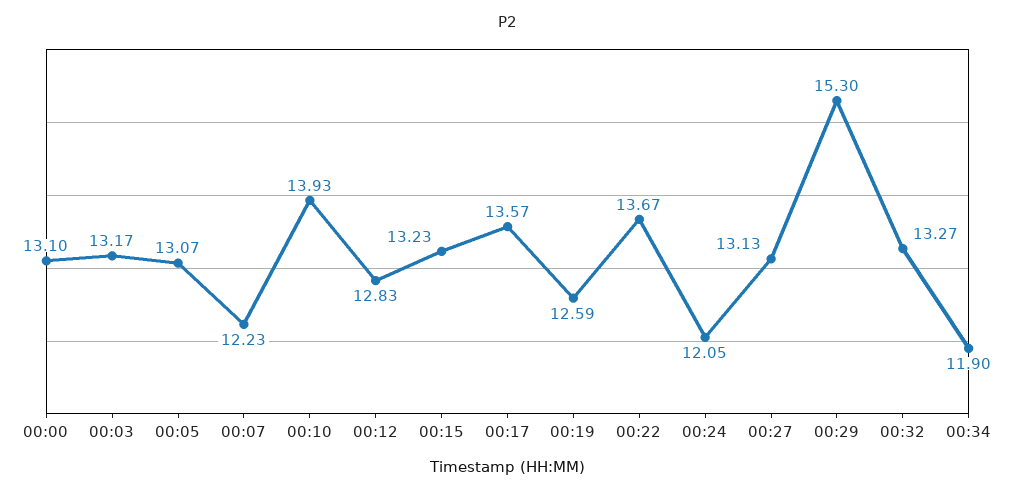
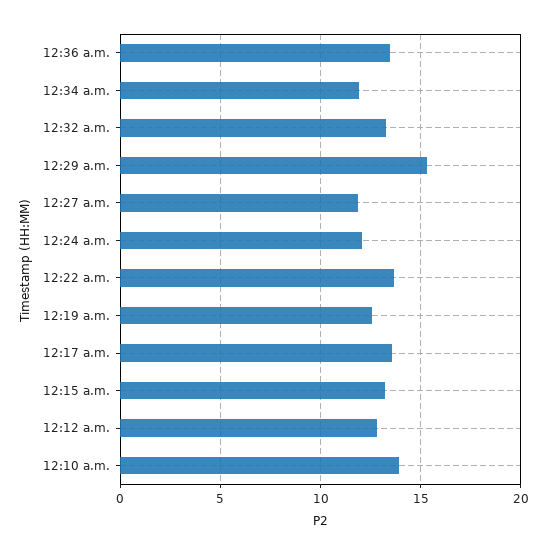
00:00: 13.1 -> none
00:03: 13.17 -> none
00:05: 13.07 -> none
00:07: 12.23 -> none
00:27: 13.13 -> 12
12:36 a.m.: none -> 13.5

